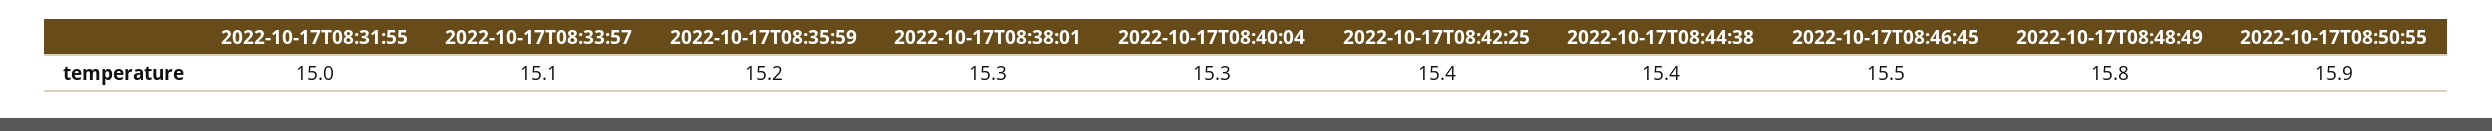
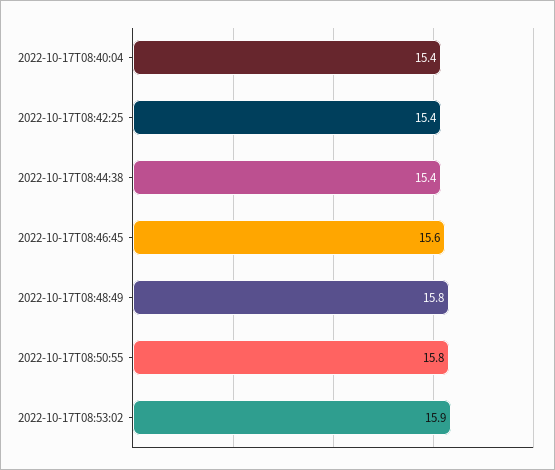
2022-10-17T08:31:55: 15 -> none
2022-10-17T08:33:57: 15.1 -> none
2022-10-17T08:35:59: 15.2 -> none
2022-10-17T08:38:01: 15.3 -> none
2022-10-17T08:40:04: 15.3 -> 15.4
2022-10-17T08:46:45: 15.5 -> 15.6
2022-10-17T08:50:55: 15.9 -> 15.8
2022-10-17T08:53:02: none -> 15.9

